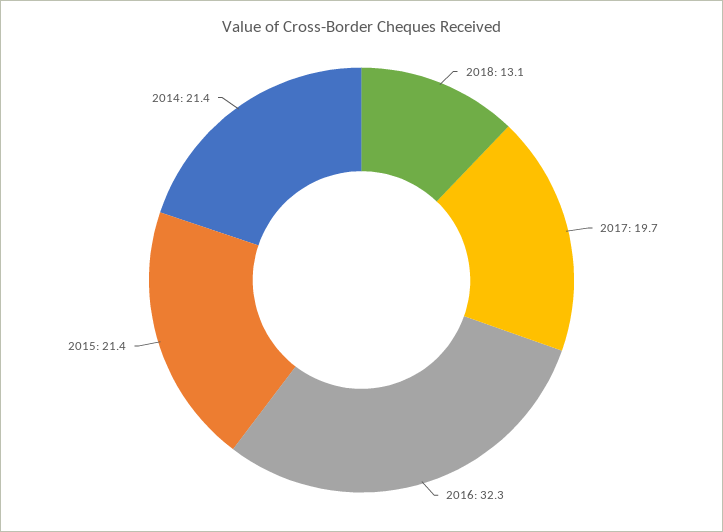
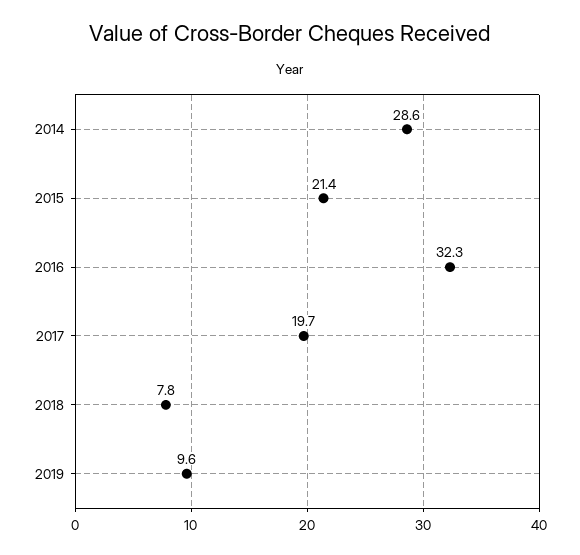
2018: 13.1 -> 7.8
2014: 21.4 -> 28.6
2019: none -> 9.6

